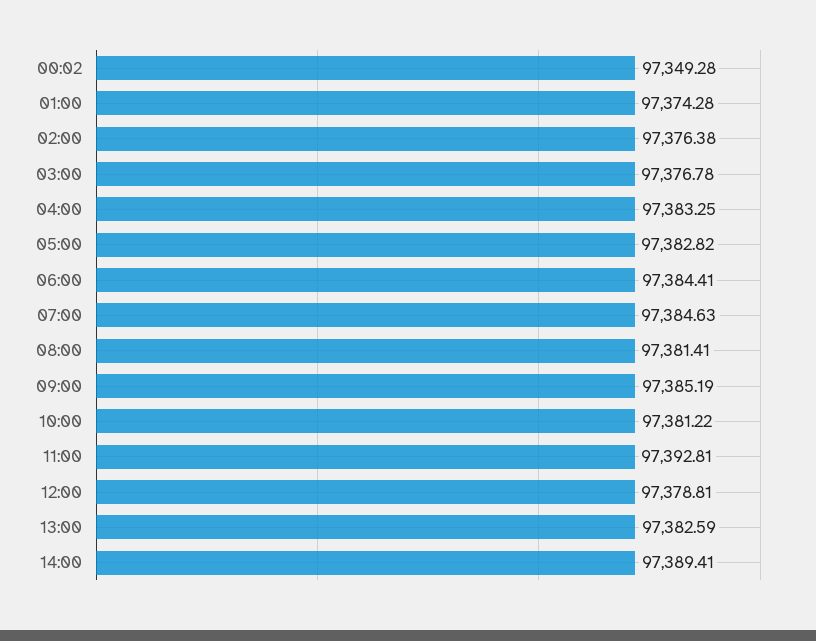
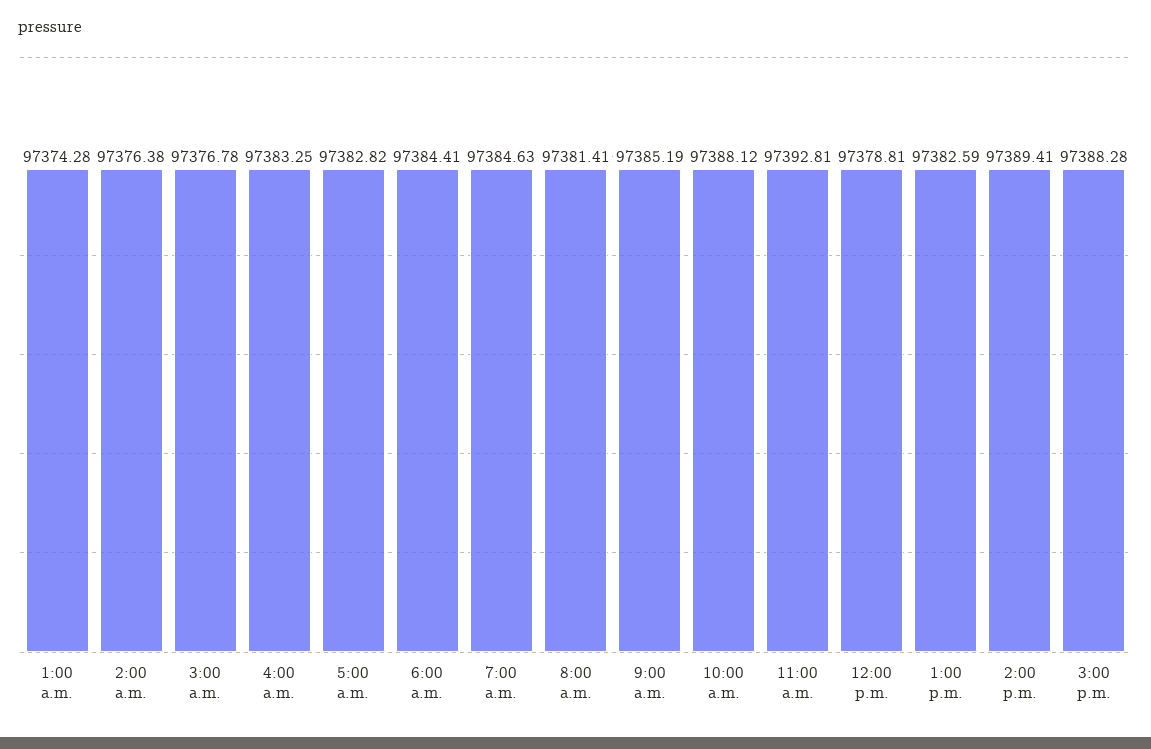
00:02: 97349.28 -> none
10:00: 97381.22 -> 97388.12
3:00 p.m.: none -> 97388.28

